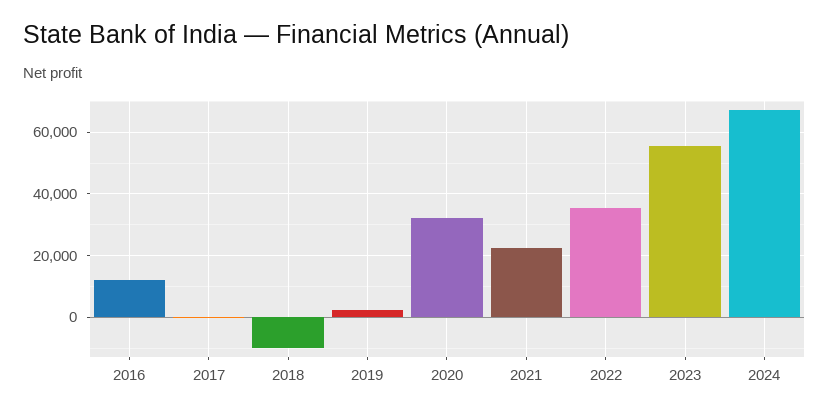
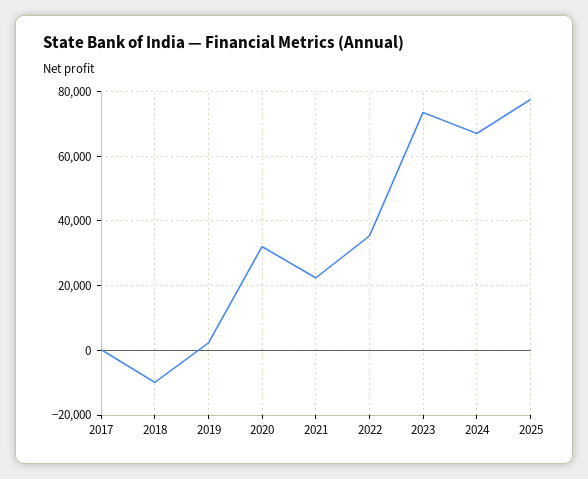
2016: 12000 -> none
2023: 56000 -> 74000
2025: none -> 78000

